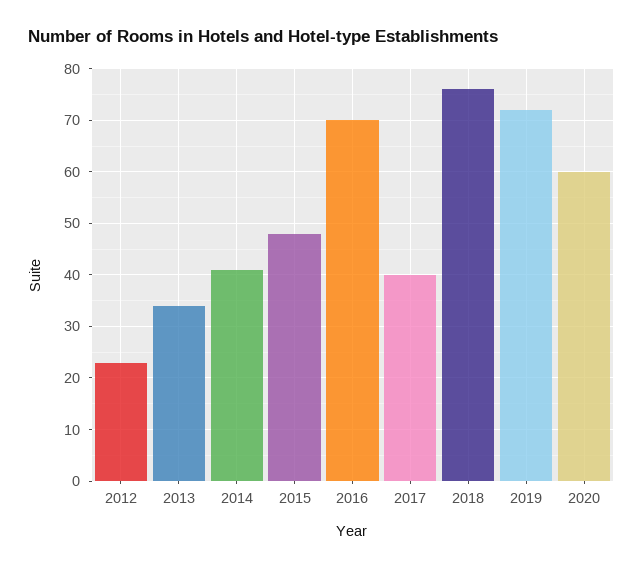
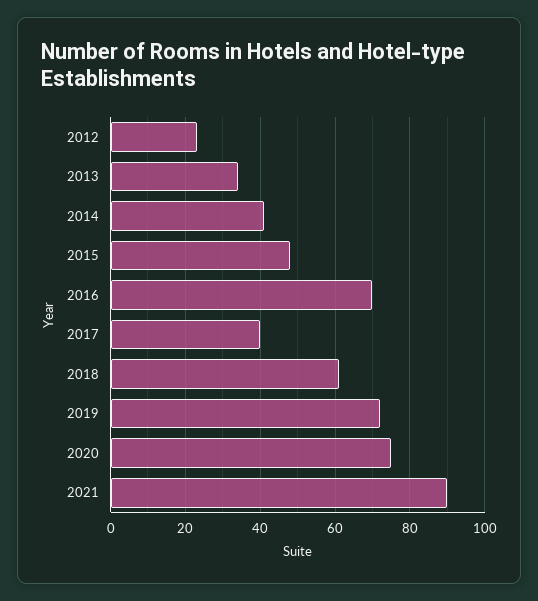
2018: 75 -> 60
2020: 60 -> 75
2021: none -> 90

